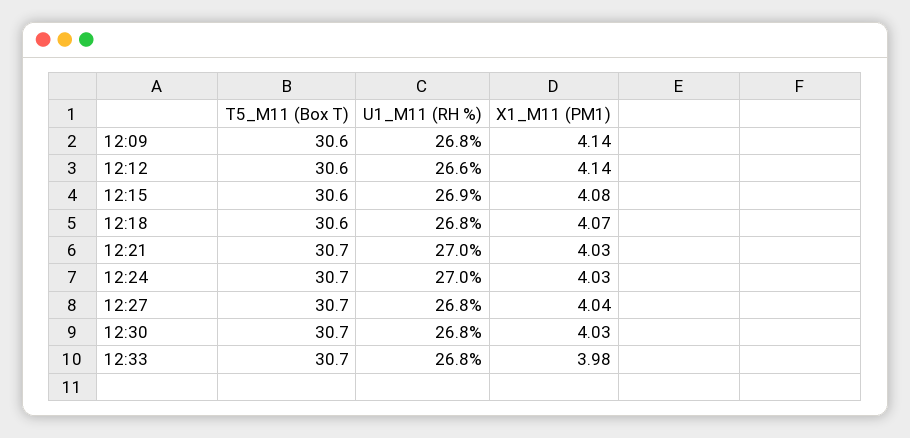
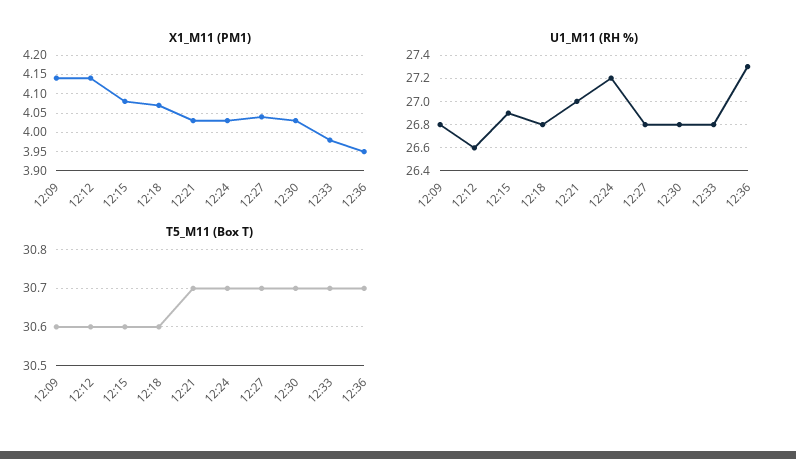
U1_M11 (RH %), 12:24: 27 -> 27.2
X1_M11 (PM1), 12:36: none -> 3.95
U1_M11 (RH %), 12:36: none -> 27.3
T5_M11 (Box T), 12:36: none -> 30.7

